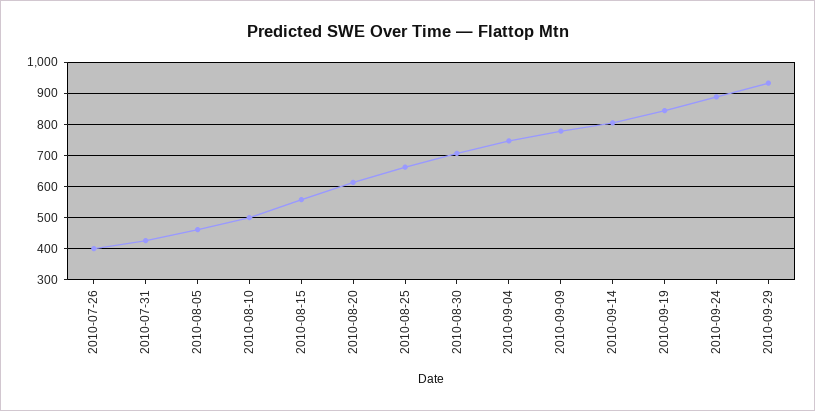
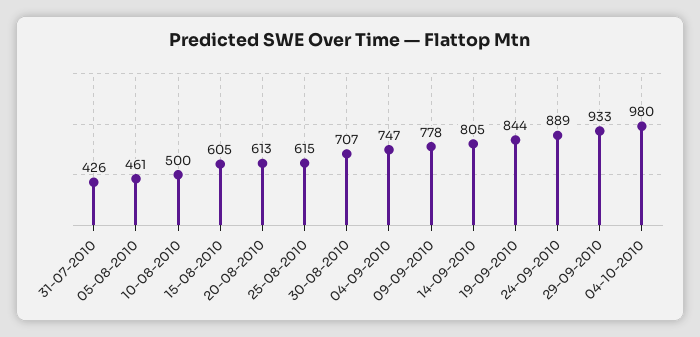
2010-07-26: 400 -> none
2010-08-15: 560 -> 605
2010-08-25: 660 -> 615
04-10-2010: none -> 980

